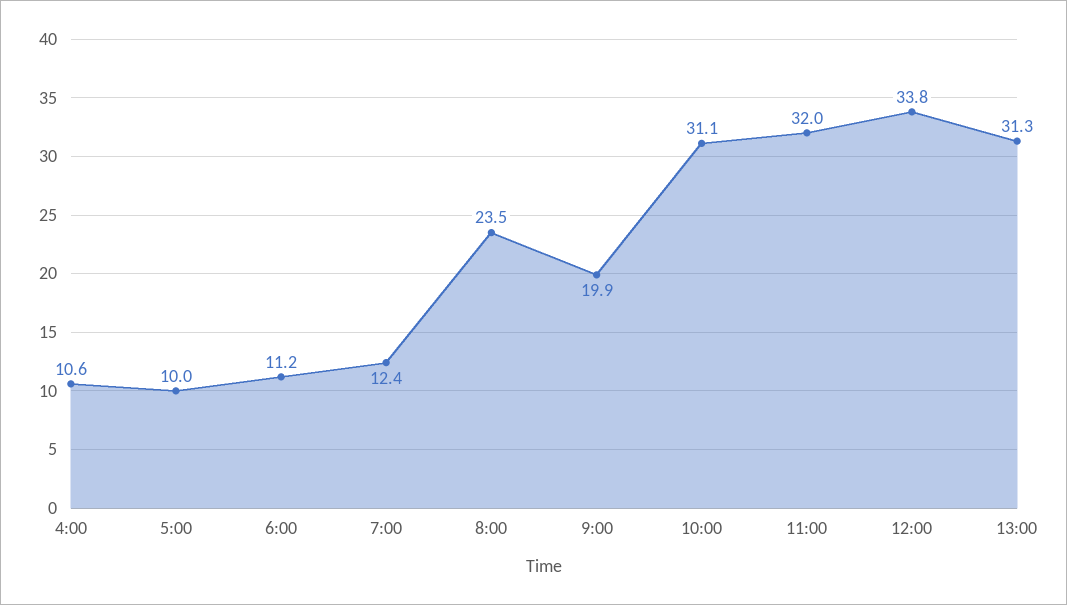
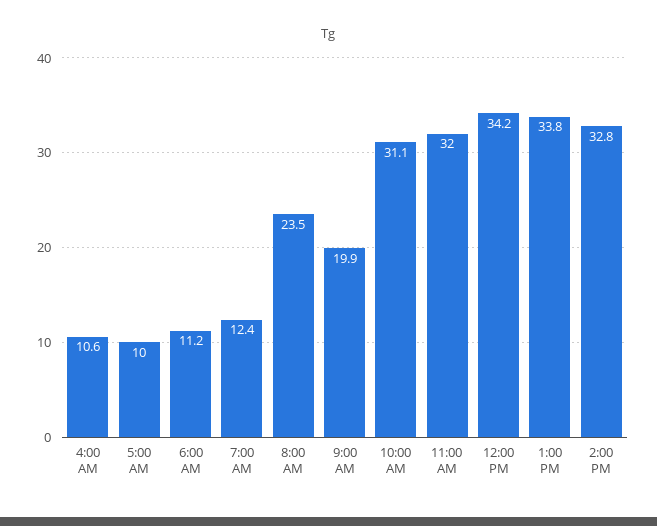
12:00: 33.8 -> 34.2
13:00: 31.3 -> 33.8
2:00 PM: none -> 32.8

